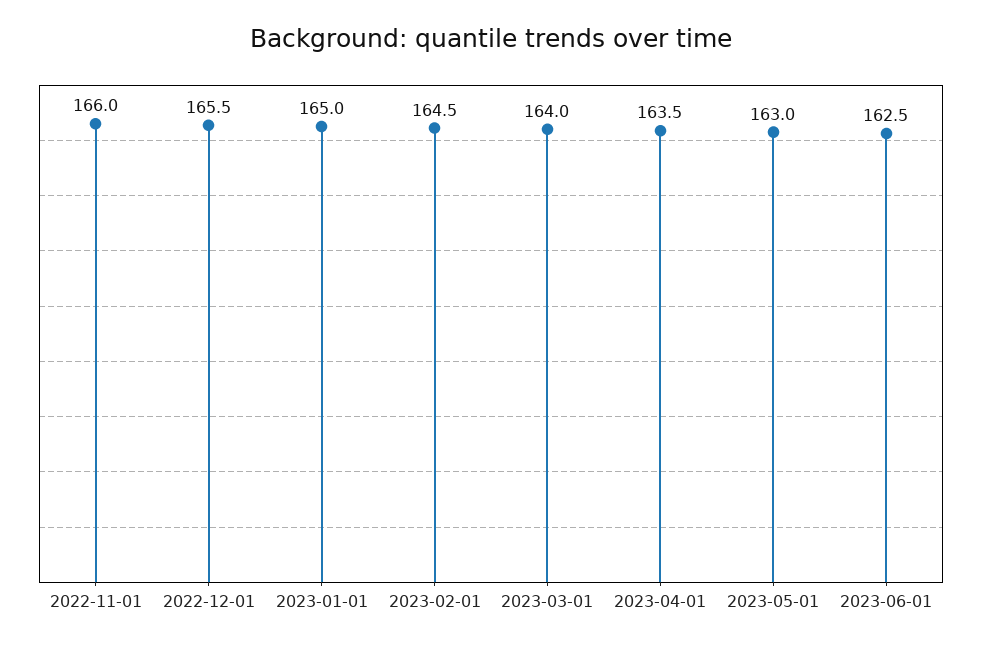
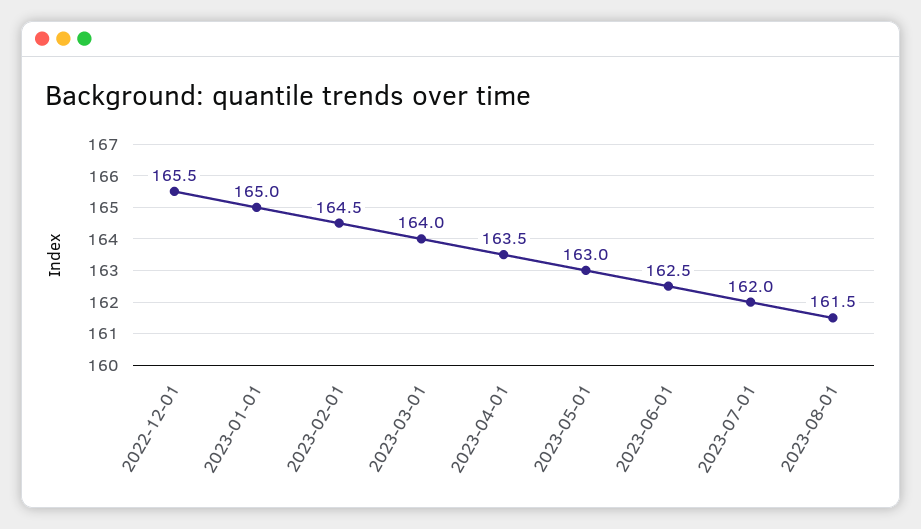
2022-11-01: 166 -> none
2023-07-01: none -> 162
2023-08-01: none -> 161.5

